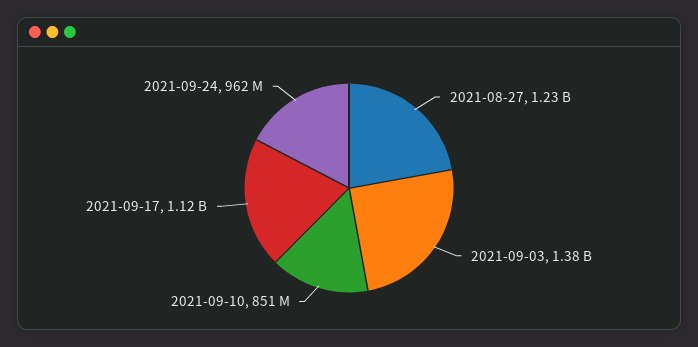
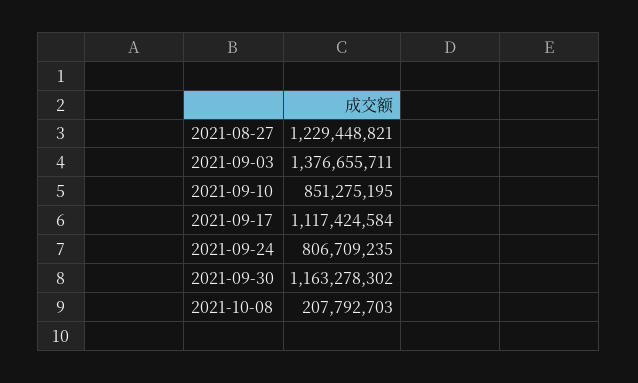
2021-09-24: 962000000 -> 806709235
2021-09-30: none -> 1163278302
2021-10-08: none -> 207792703

